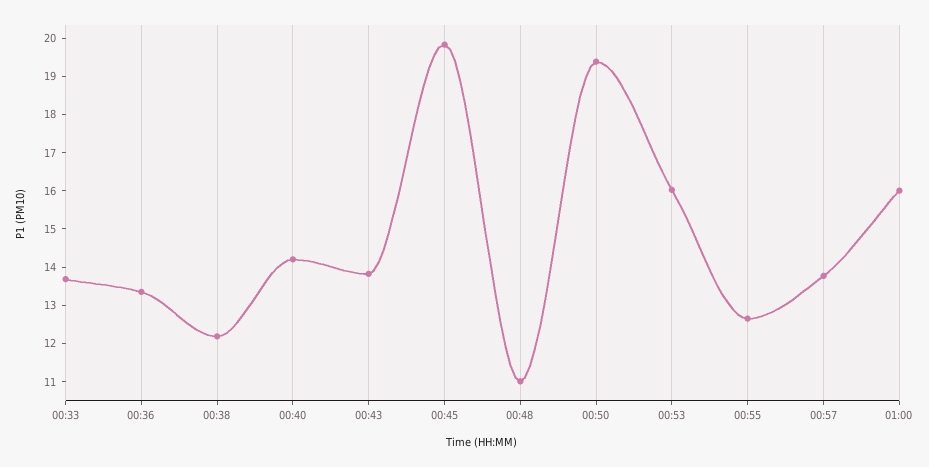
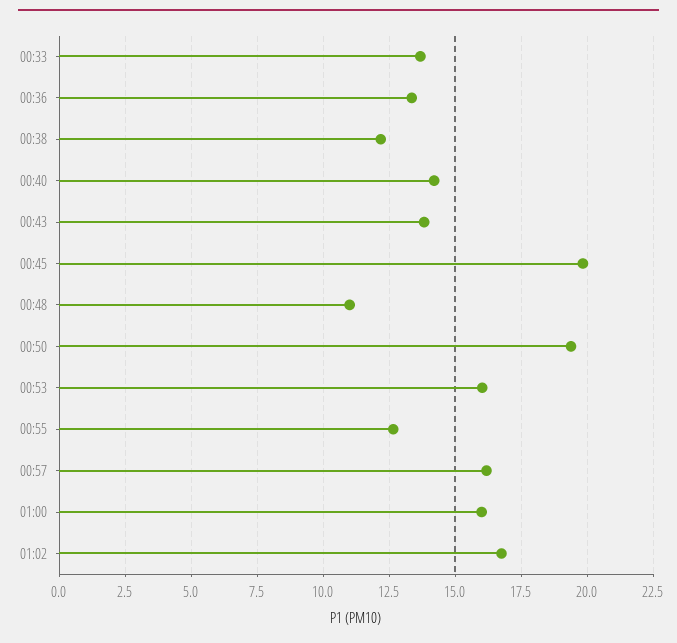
00:57: 13.75 -> 16.25
01:02: none -> 16.75

